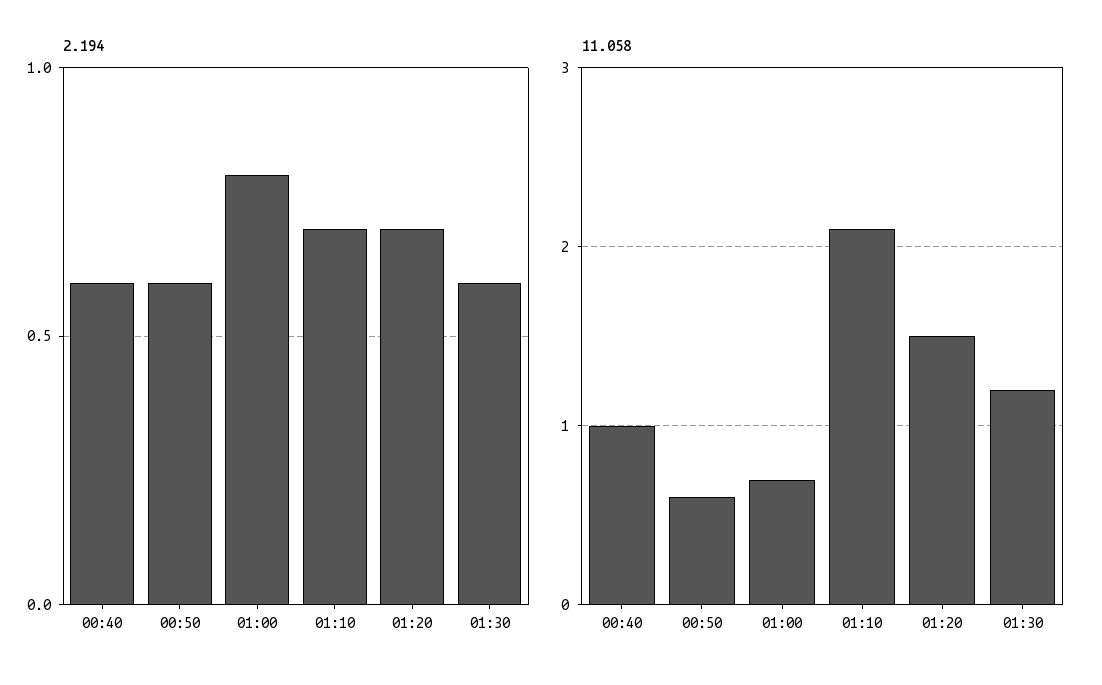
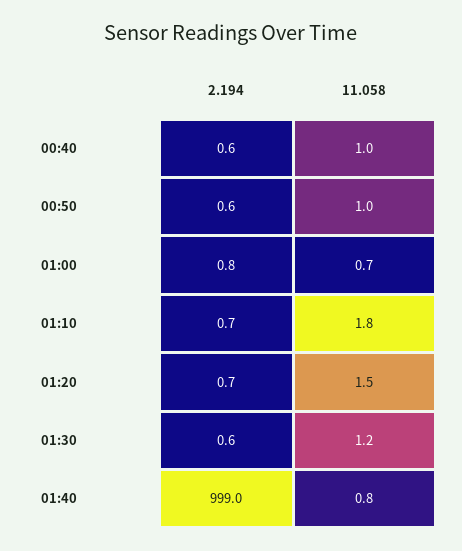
11.058, 00:50: 0.6 -> 1
11.058, 01:10: 2.1 -> 1.8
2.194, 01:40: none -> 999
11.058, 01:40: none -> 0.8

